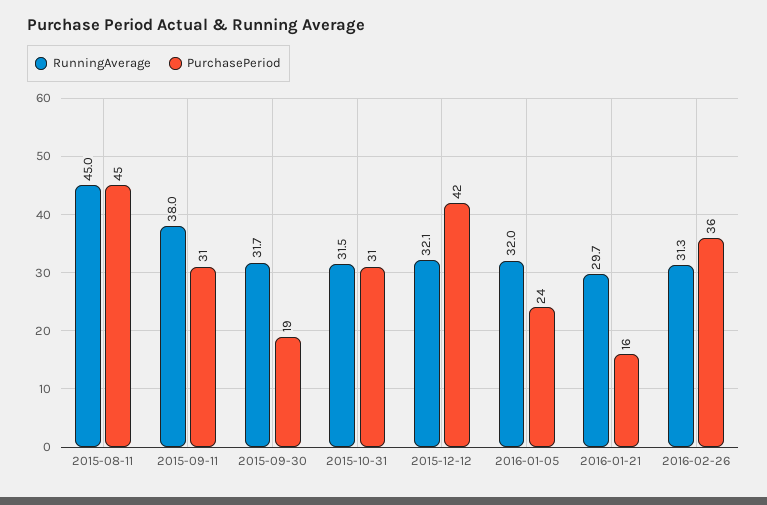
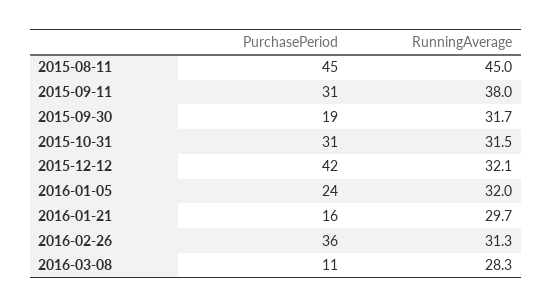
PurchasePeriod, 2016-03-08: none -> 11
RunningAverage, 2016-03-08: none -> 28.3

